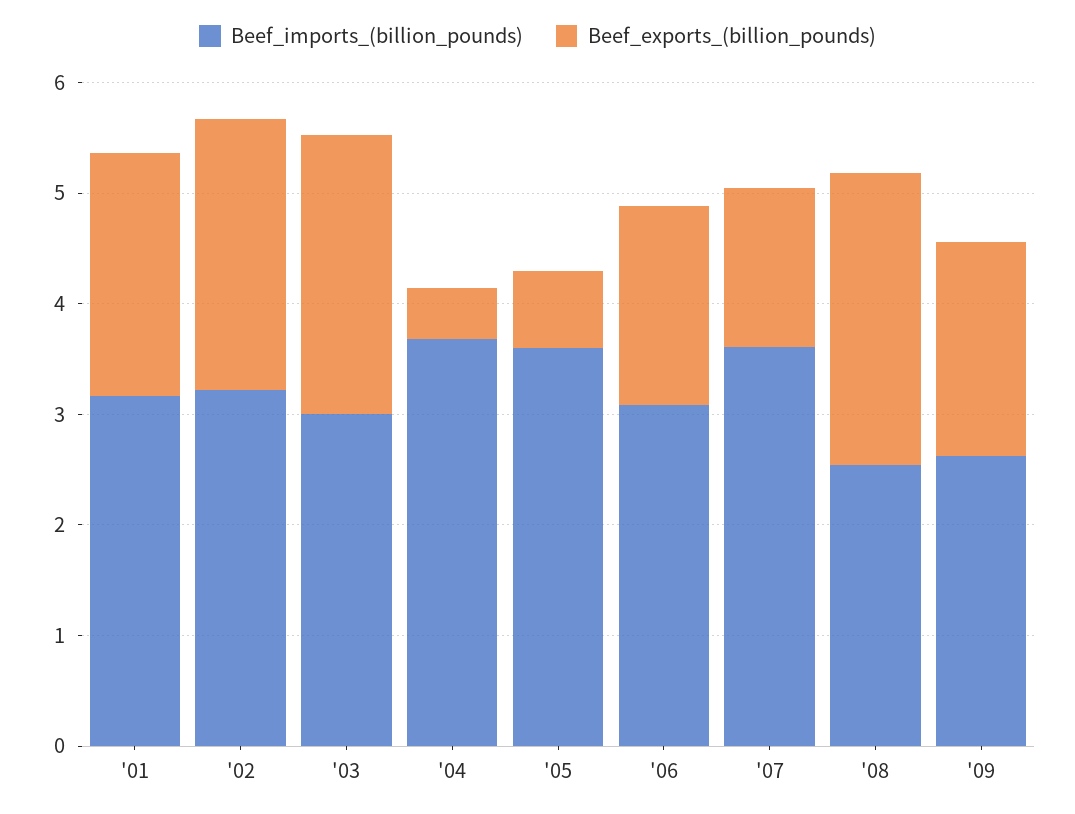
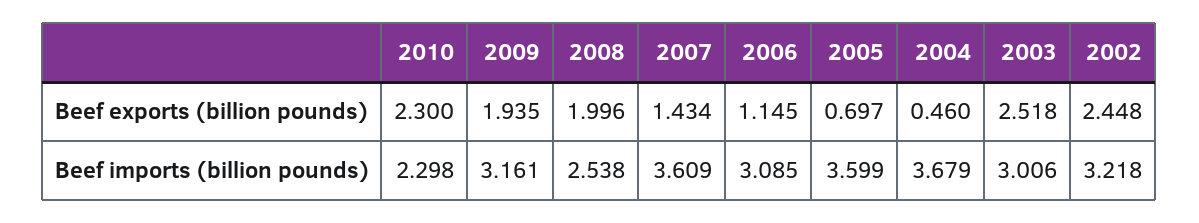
Beef_imports_(billion_pounds), '01: 3.2 -> none
Beef_exports_(billion_pounds), '01: 2.2 -> none
Beef_exports_(billion_pounds), '06: 1.8 -> 1.145
Beef_exports_(billion_pounds), '08: 2.6 -> 1.996
Beef_imports_(billion_pounds), '09: 2.6 -> 3.161
Beef_exports_(billion_pounds), 2010: none -> 2.3
Beef_imports_(billion_pounds), 2010: none -> 2.298

